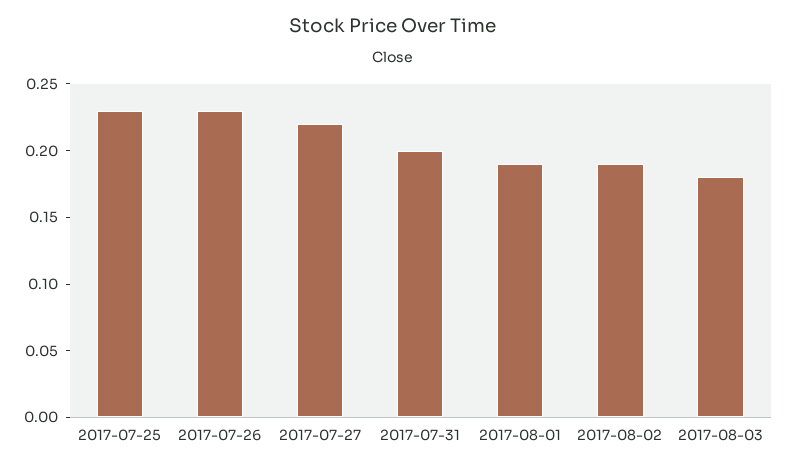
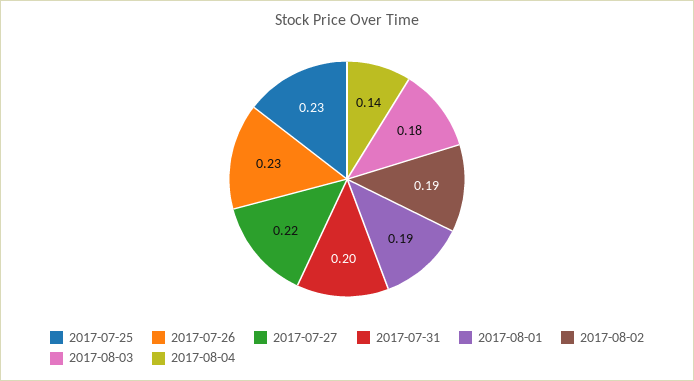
2017-08-04: none -> 0.14

